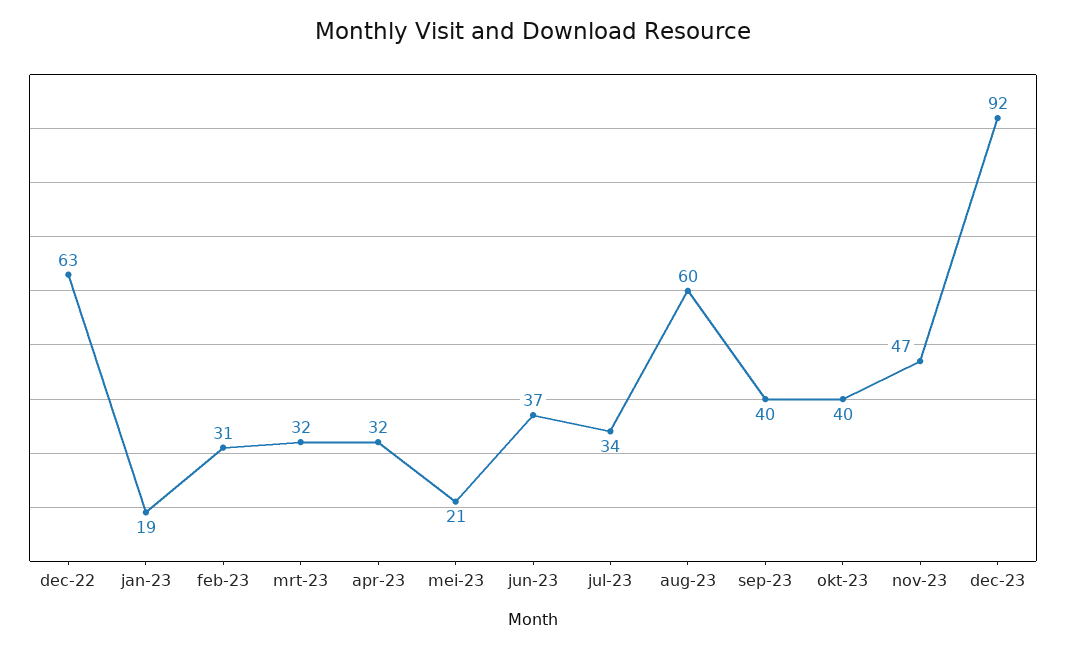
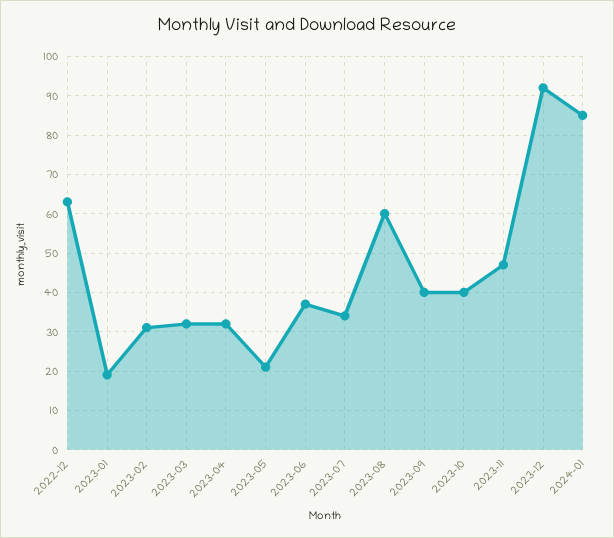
2024-01: none -> 85

